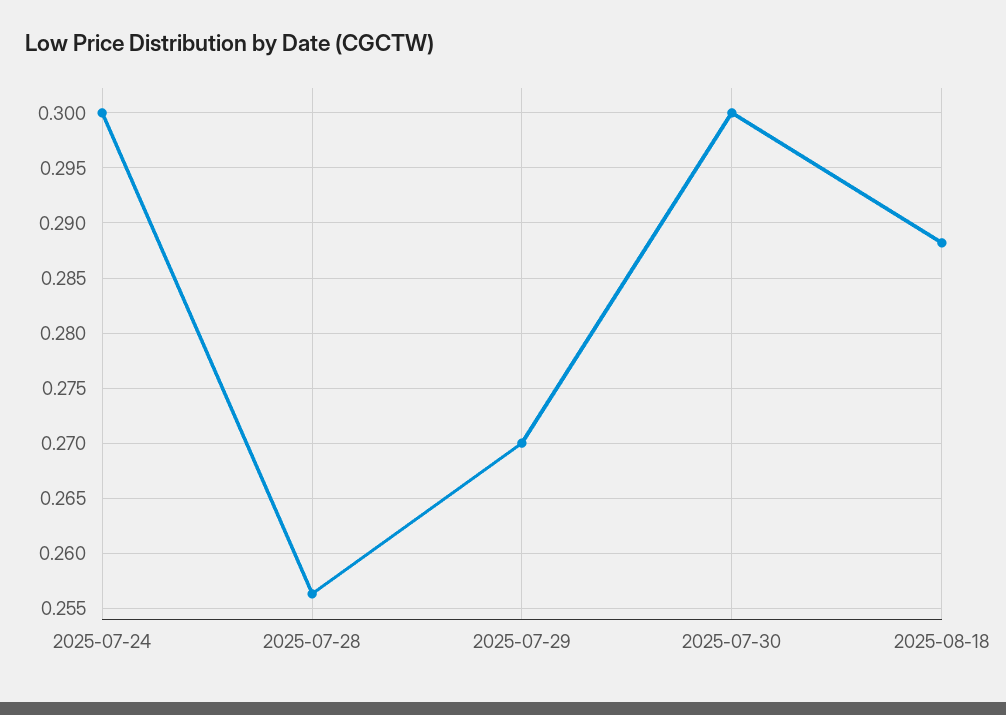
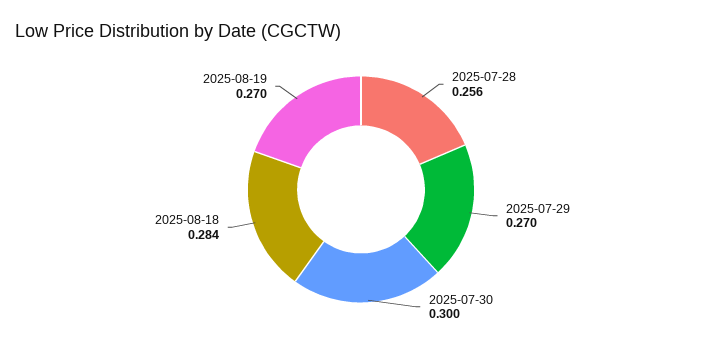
2025-07-24: 0.3 -> none
2025-08-18: 0.288 -> 0.284
2025-08-19: none -> 0.27

